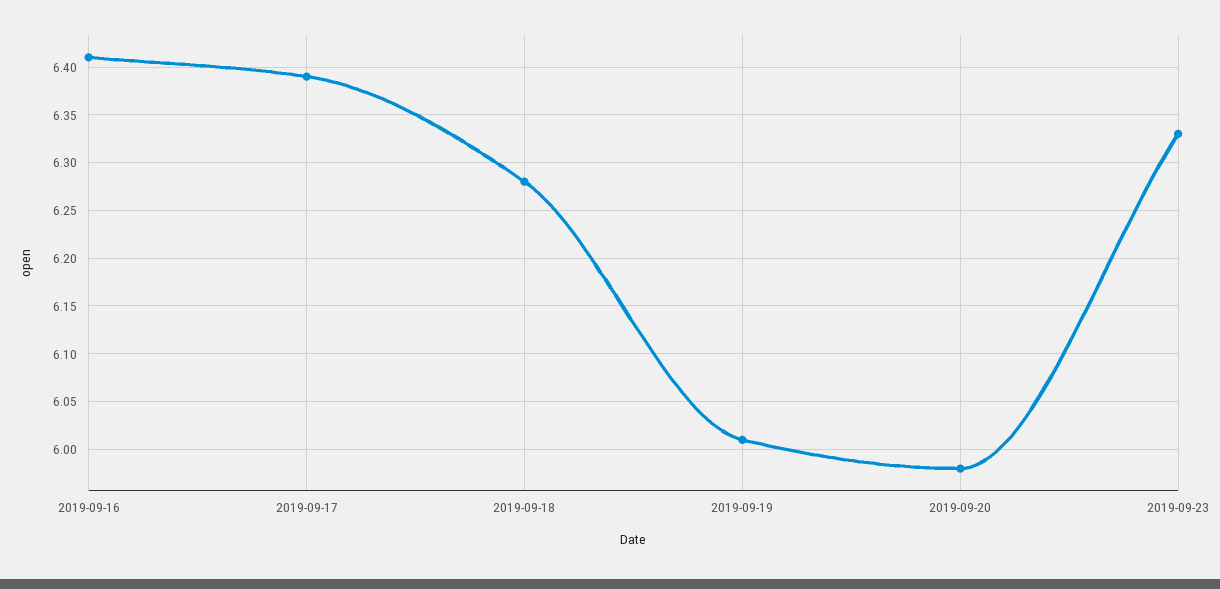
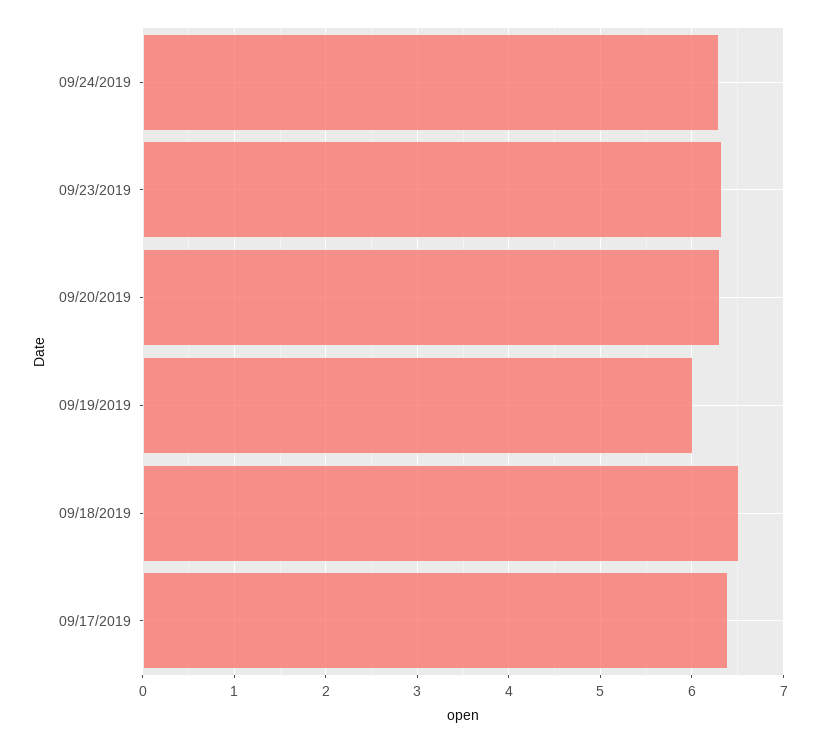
2019-09-16: 6.41 -> none
2019-09-18: 6.28 -> 6.5
2019-09-20: 5.98 -> 6.3
09/24/2019: none -> 6.3

